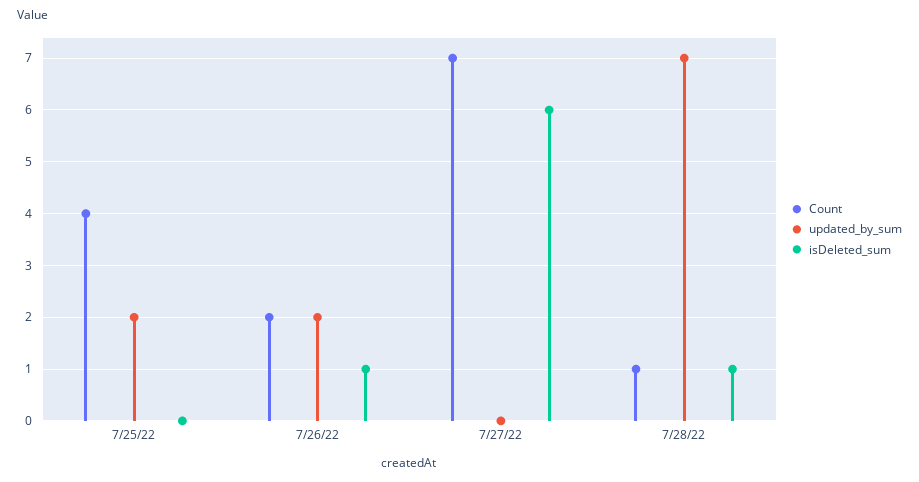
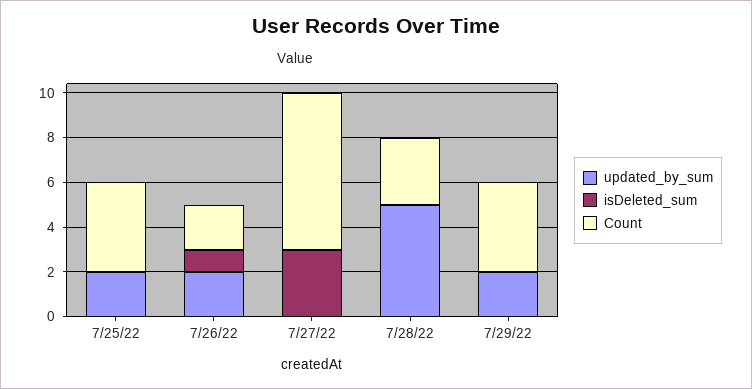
isDeleted_sum, 7/27/22: 6 -> 3
Count, 7/28/22: 1 -> 3
updated_by_sum, 7/28/22: 7 -> 5
isDeleted_sum, 7/28/22: 1 -> 0
updated_by_sum, 7/29/22: none -> 2
isDeleted_sum, 7/29/22: none -> 0
Count, 7/29/22: none -> 4

